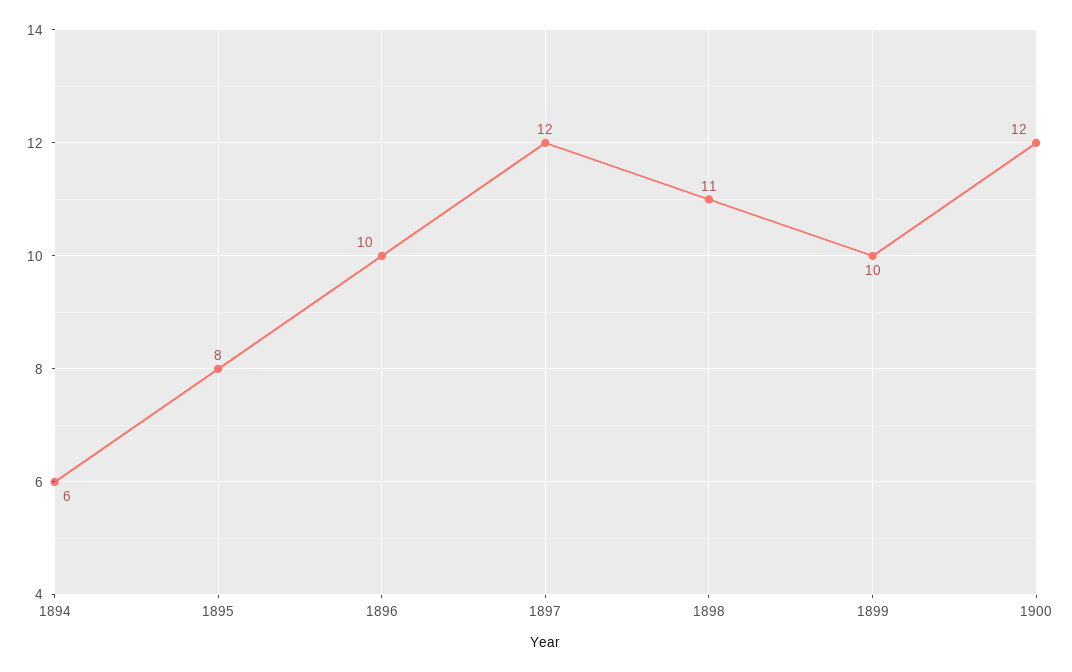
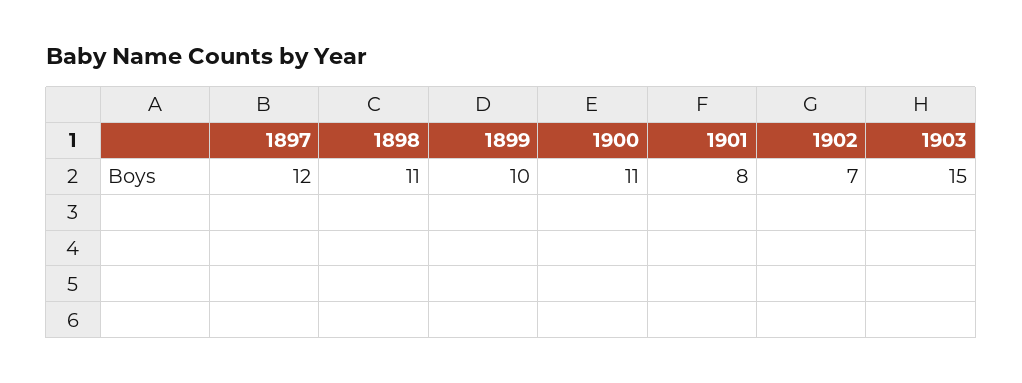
1894: 6 -> none
1895: 8 -> none
1896: 10 -> none
1900: 12 -> 11
1901: none -> 8
1902: none -> 7
1903: none -> 15

